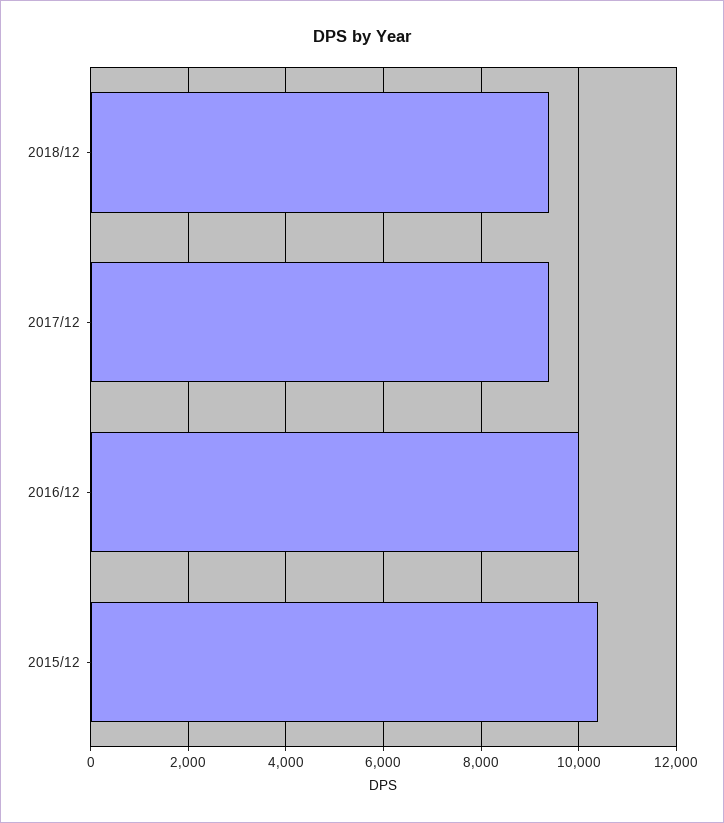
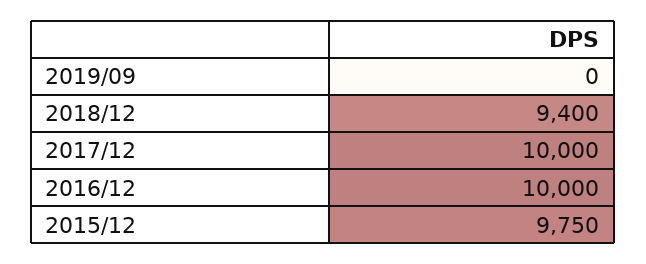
2017/12: 9400 -> 10000
2015/12: 10400 -> 9750
2019/09: none -> 0

